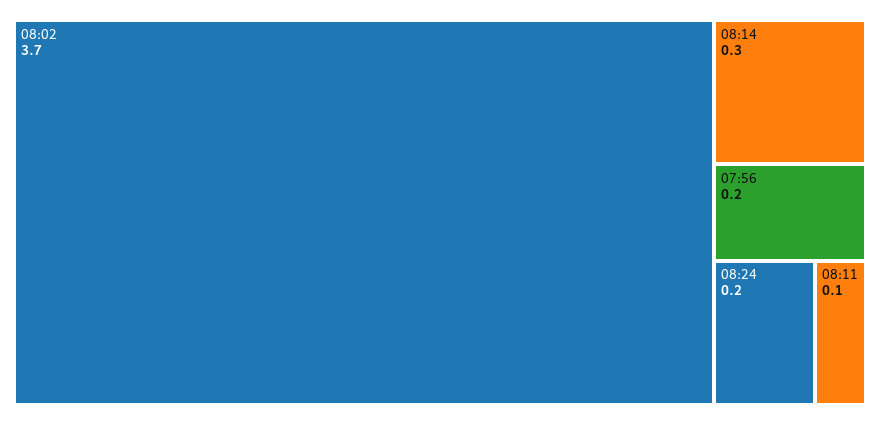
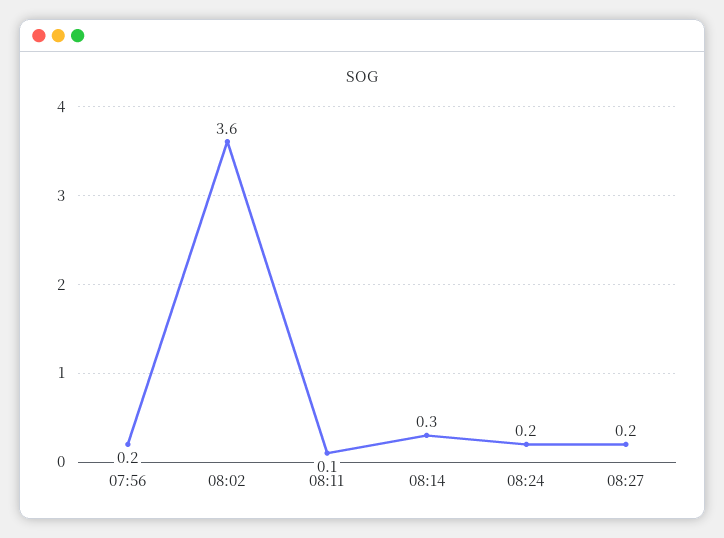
08:02: 3.7 -> 3.6
08:27: none -> 0.2

